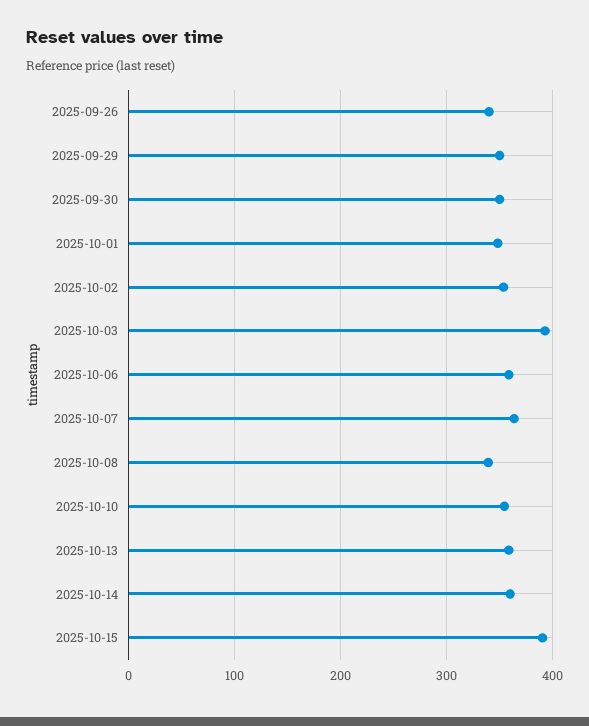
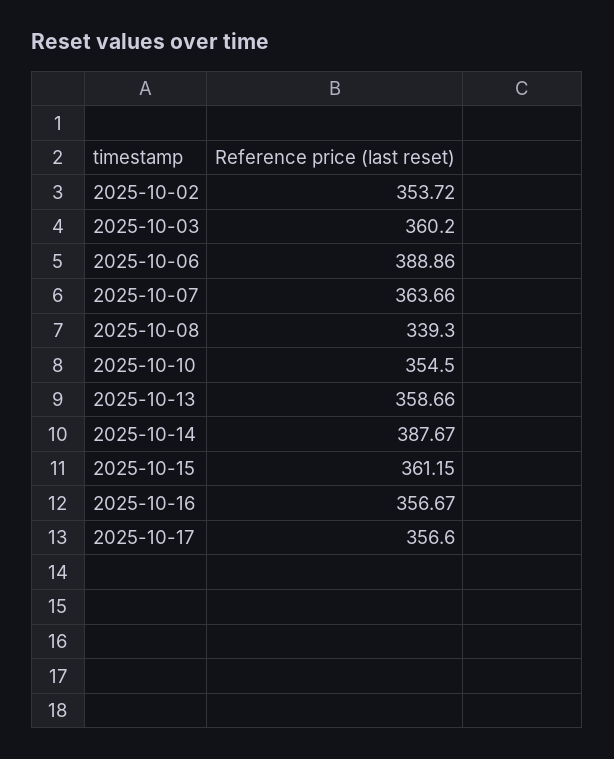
2025-09-26: 340 -> none
2025-09-29: 350 -> none
2025-09-30: 350 -> none
2025-10-01: 350 -> none
2025-10-03: 390 -> 360.2
2025-10-06: 360 -> 388.86
2025-10-14: 360 -> 387.67
2025-10-15: 390 -> 361.15
2025-10-16: none -> 356.67
2025-10-17: none -> 356.6

